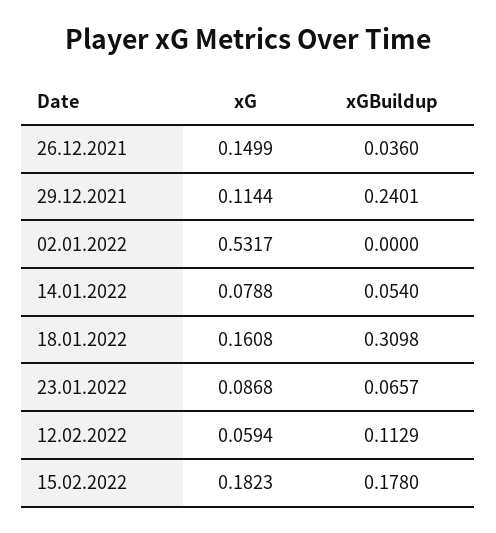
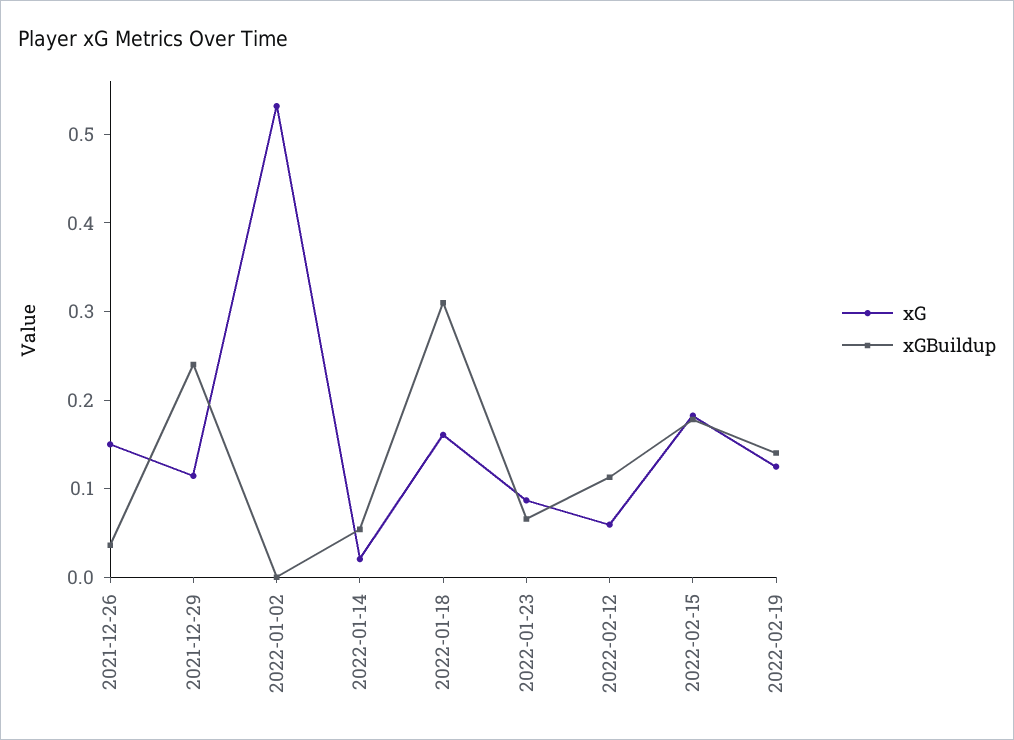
xG, 14.01.2022: 0.0788 -> 0.02
xG, 2022-02-19: none -> 0.12
xGBuildup, 2022-02-19: none -> 0.14

